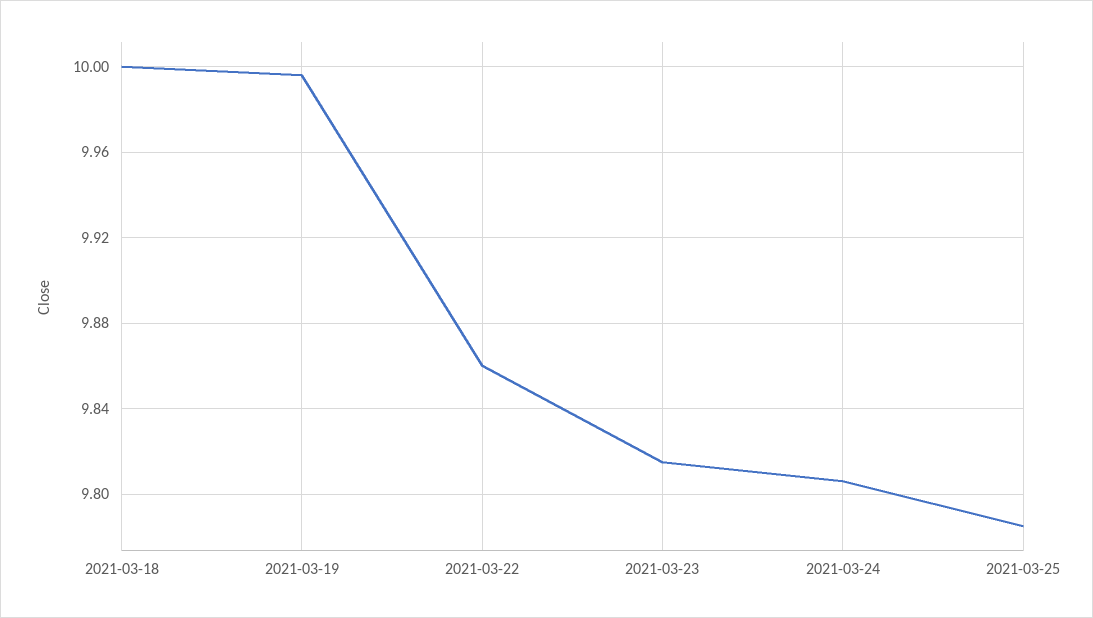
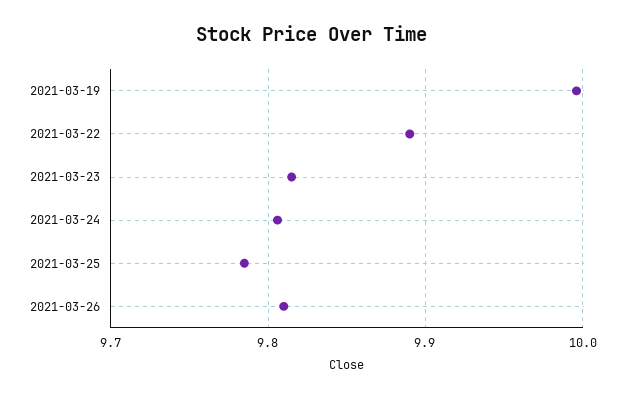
2021-03-18: 10 -> none
2021-03-22: 9.86 -> 9.89
2021-03-26: none -> 9.81

